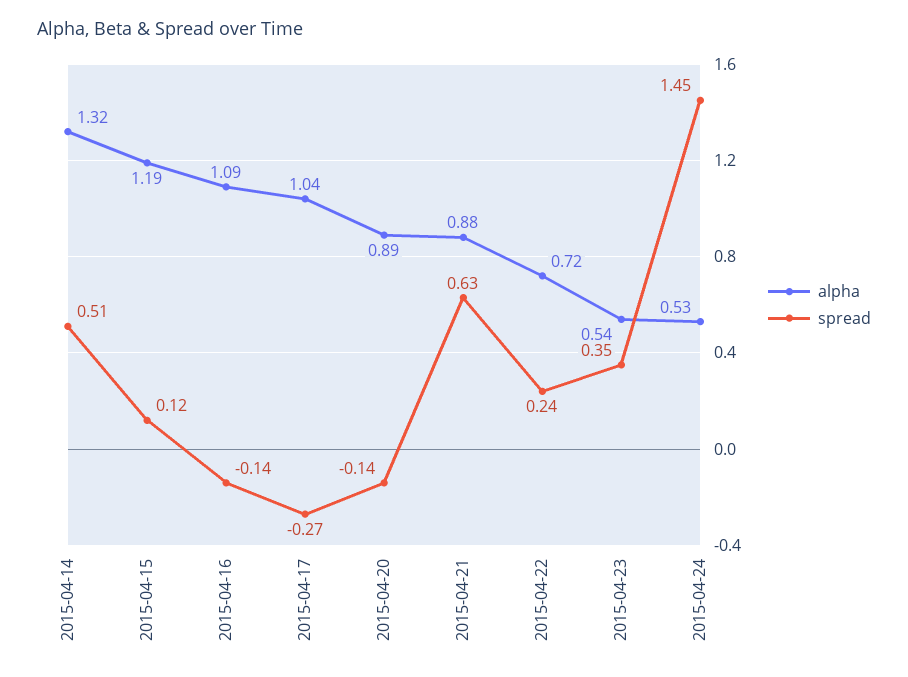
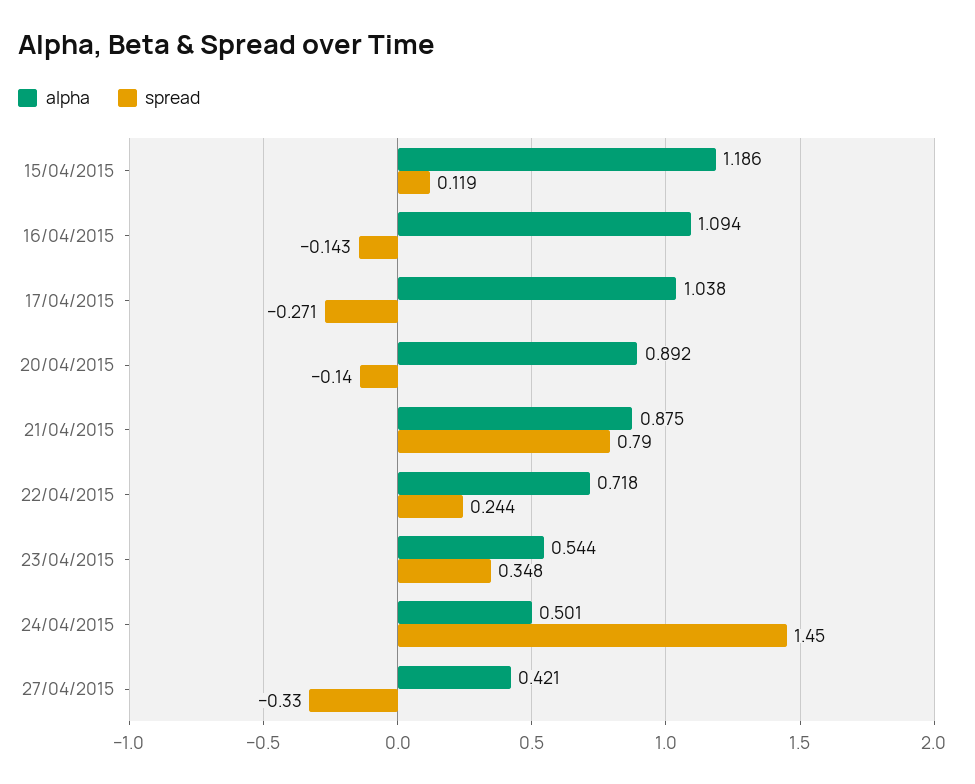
alpha, 2015-04-14: 1.32 -> none
spread, 2015-04-14: 0.51 -> none
spread, 2015-04-21: 0.63 -> 0.79
alpha, 2015-04-24: 0.53 -> 0.501
alpha, 27/04/2015: none -> 0.421
spread, 27/04/2015: none -> -0.33

